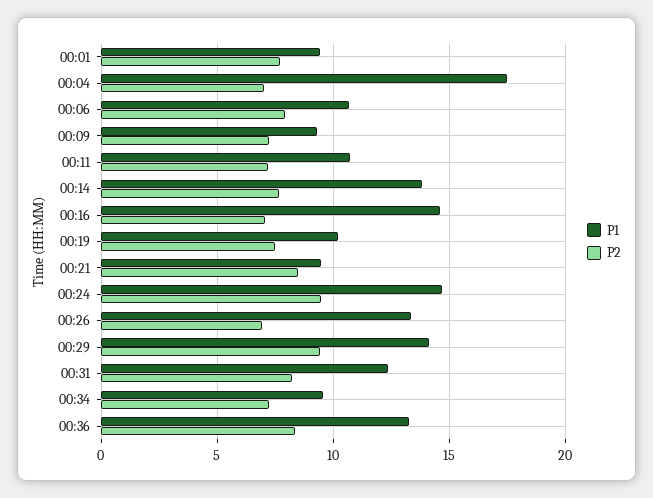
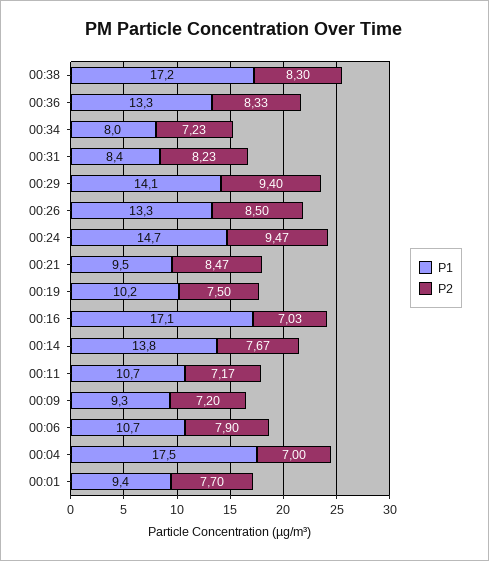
P1, 00:16: 14.5 -> 17.1
P2, 00:26: 7 -> 8.5
P1, 00:31: 12.5 -> 8.4
P1, 00:34: 9.5 -> 8
P1, 00:38: none -> 17.2
P2, 00:38: none -> 8.3

